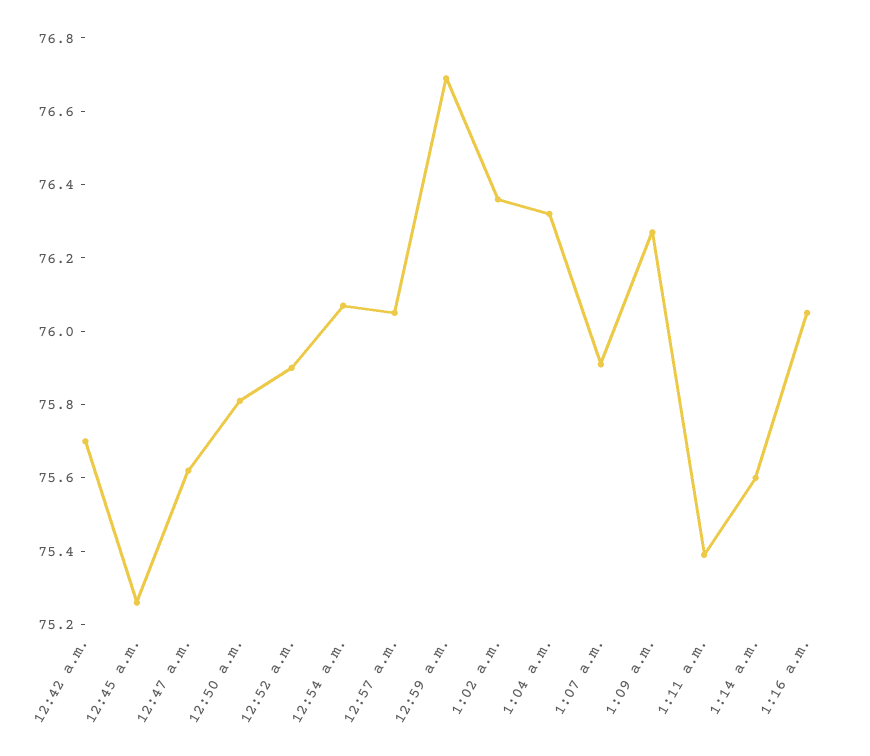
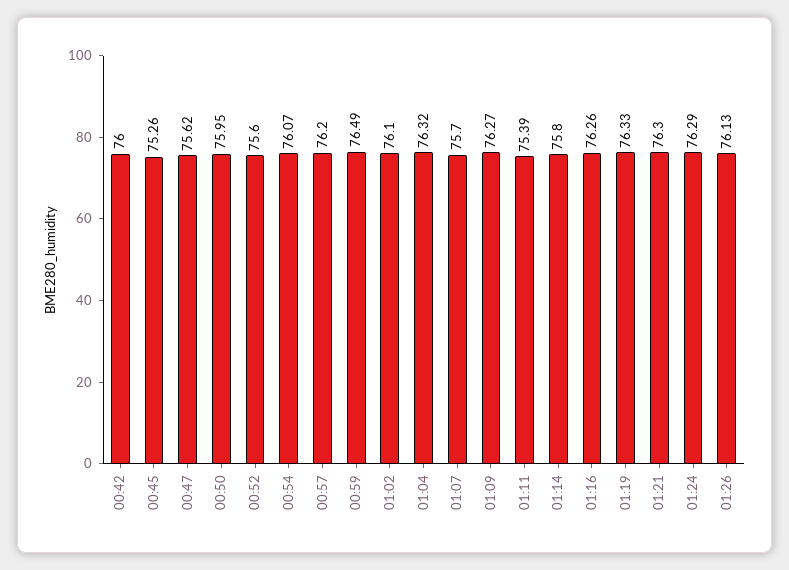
12:42 a.m.: 75.7 -> 76
12:50 a.m.: 75.8 -> 75.95
12:52 a.m.: 75.9 -> 75.6
12:57 a.m.: 76.05 -> 76.2
12:59 a.m.: 76.7 -> 76.49
1:02 a.m.: 76.35 -> 76.1
1:07 a.m.: 75.9 -> 75.7
1:14 a.m.: 75.6 -> 75.8
1:16 a.m.: 76.05 -> 76.26
01:19: none -> 76.33
01:21: none -> 76.3
01:24: none -> 76.29
01:26: none -> 76.13

